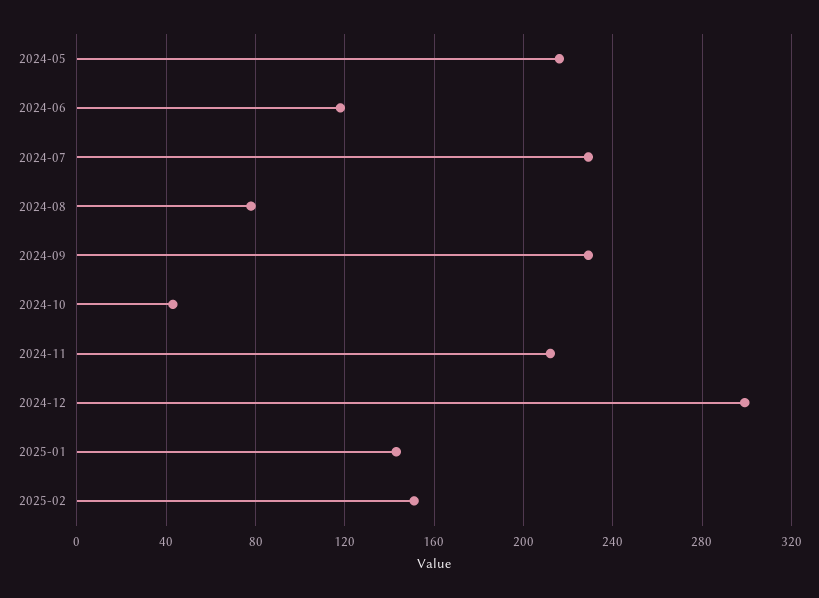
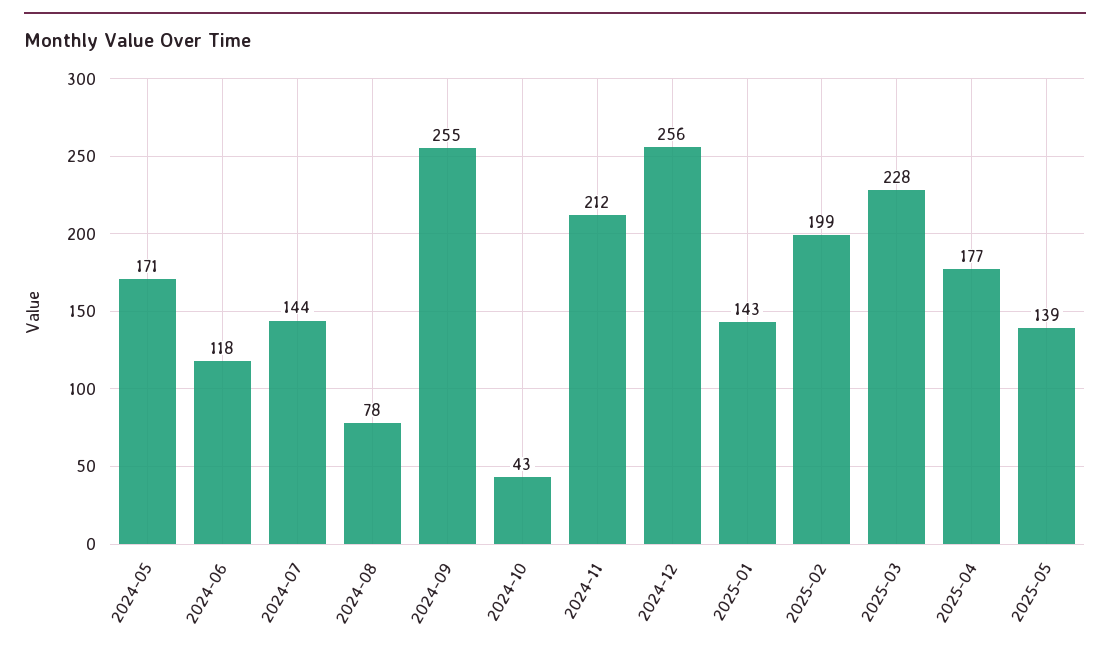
2024-05: 215 -> 171
2024-07: 230 -> 144
2024-09: 230 -> 255
2024-12: 300 -> 256
2025-02: 150 -> 199
2025-03: none -> 228
2025-04: none -> 177
2025-05: none -> 139

